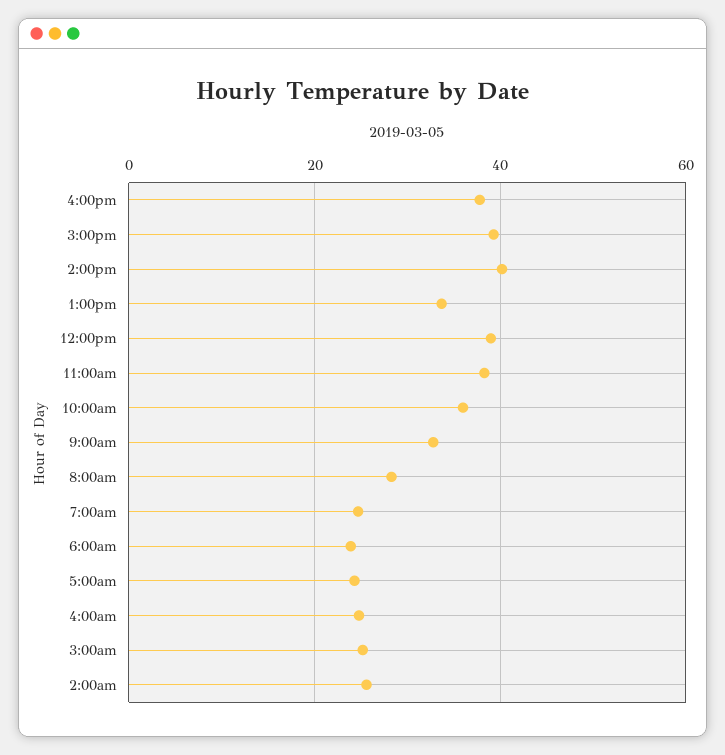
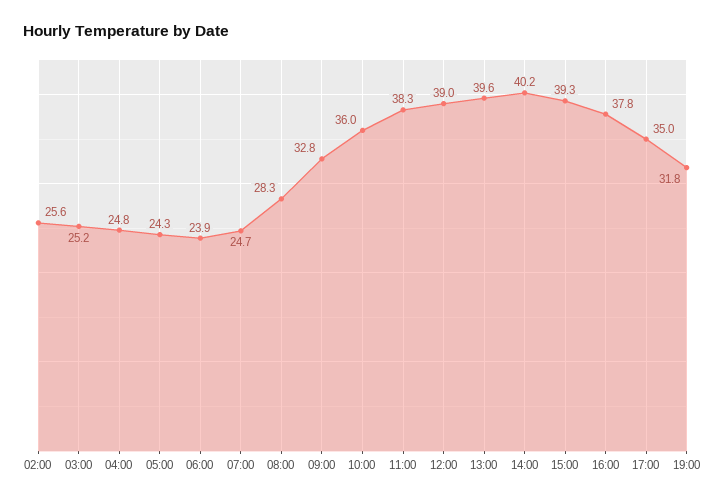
1:00pm: 34 -> 39.6
17:00: none -> 35
19:00: none -> 31.8

